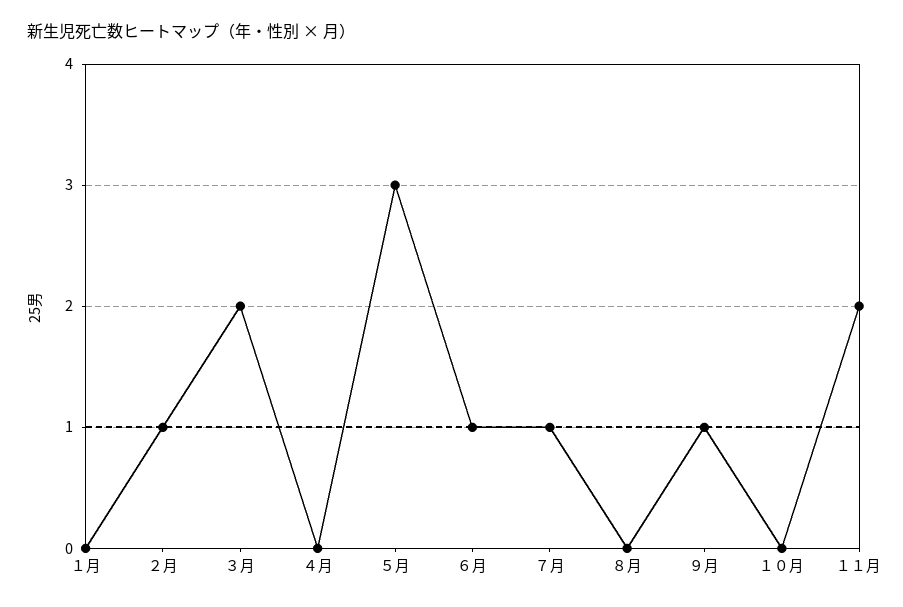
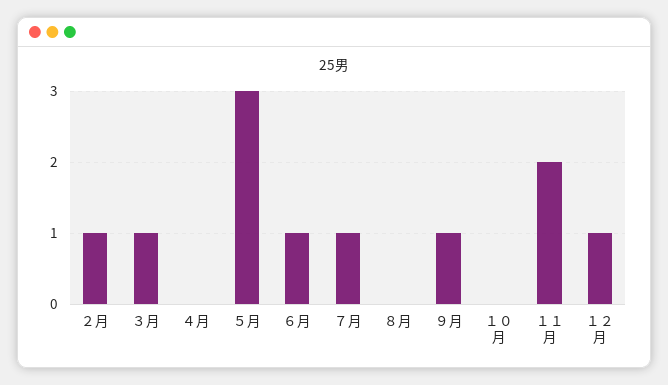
１月: 0 -> none
３月: 2 -> 1
１２月: none -> 1

